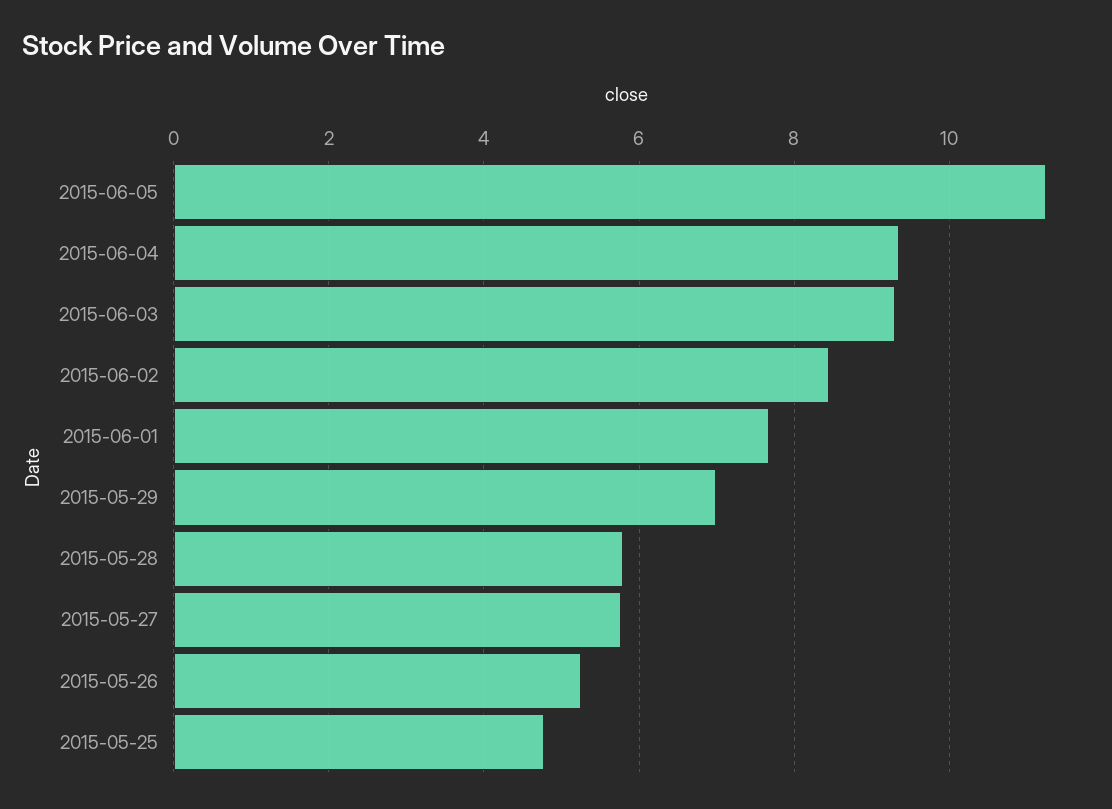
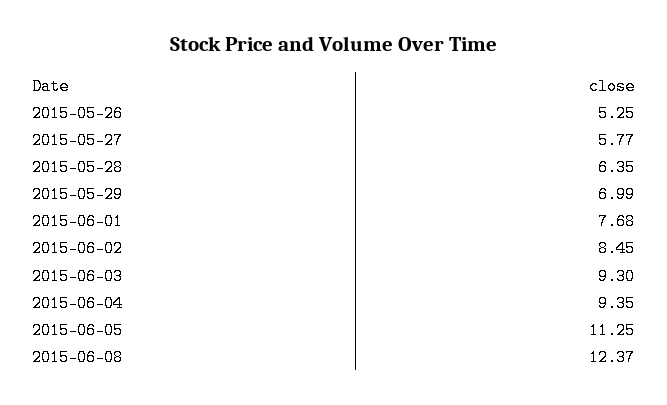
2015-05-28: 5.8 -> 6.35
2015-05-25: 4.8 -> none
2015-06-08: none -> 12.37

